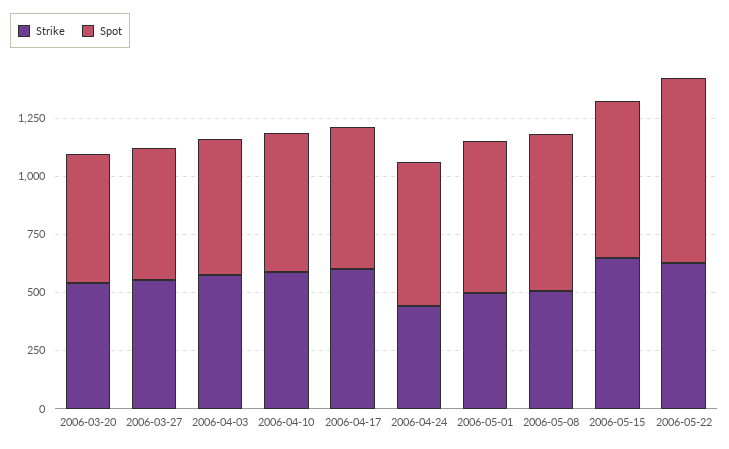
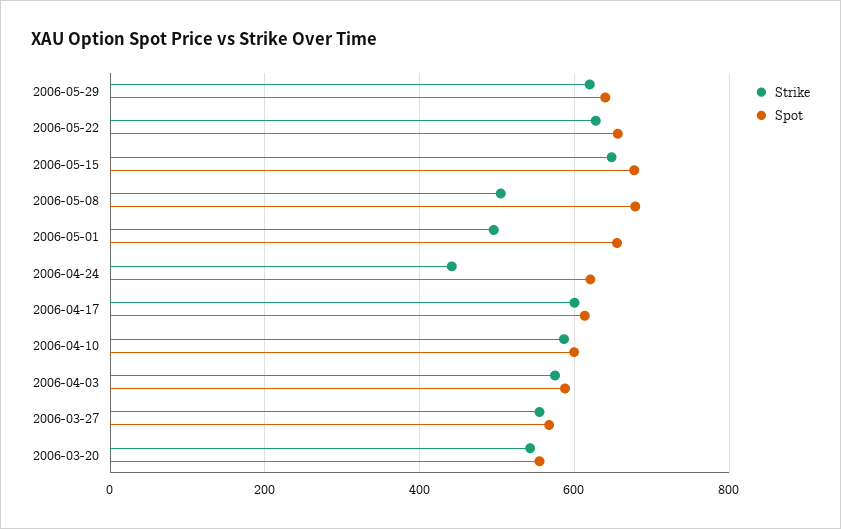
Spot, 2006-05-22: 800 -> 660
Strike, 2006-05-29: none -> 620
Spot, 2006-05-29: none -> 640

